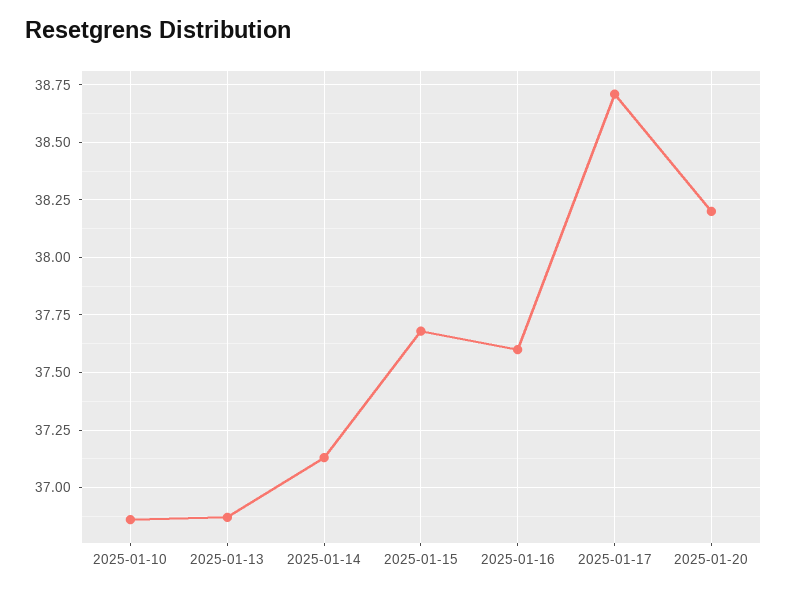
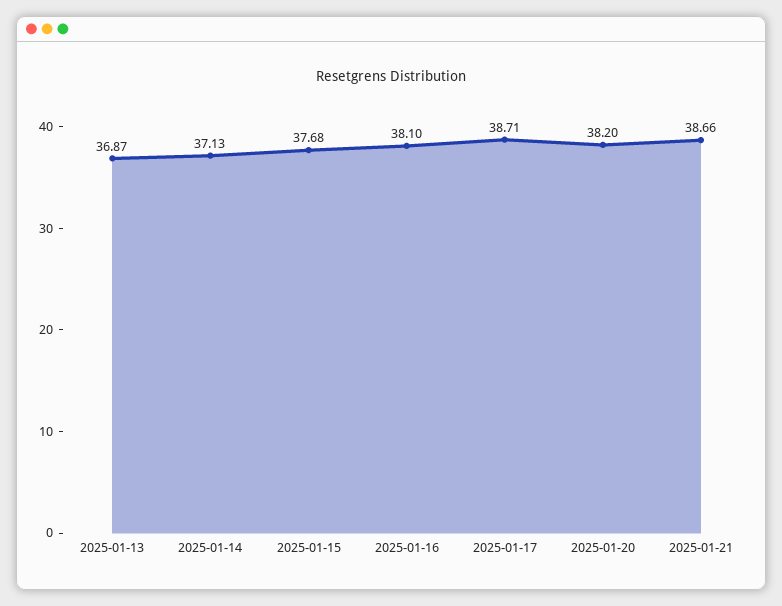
2025-01-10: 36.85 -> none
2025-01-16: 37.6 -> 38.1
2025-01-21: none -> 38.66

